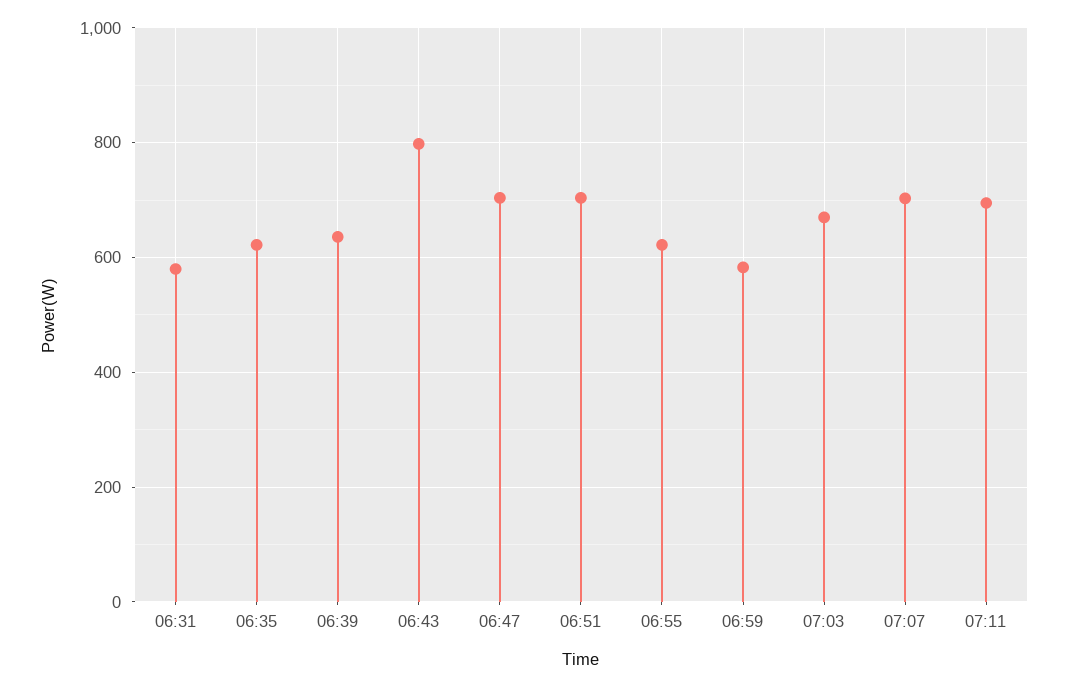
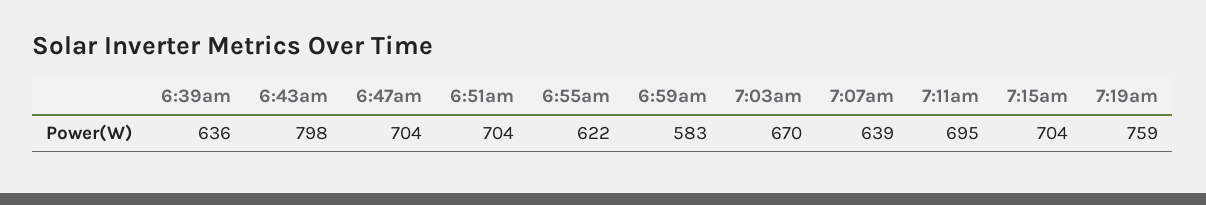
06:31: 580 -> none
06:35: 620 -> none
07:07: 700 -> 639
7:15am: none -> 704
7:19am: none -> 759

